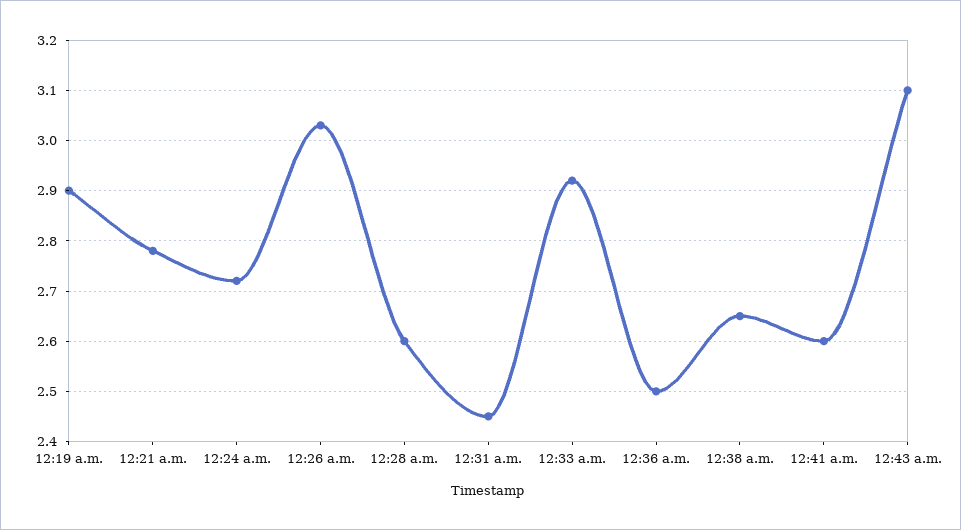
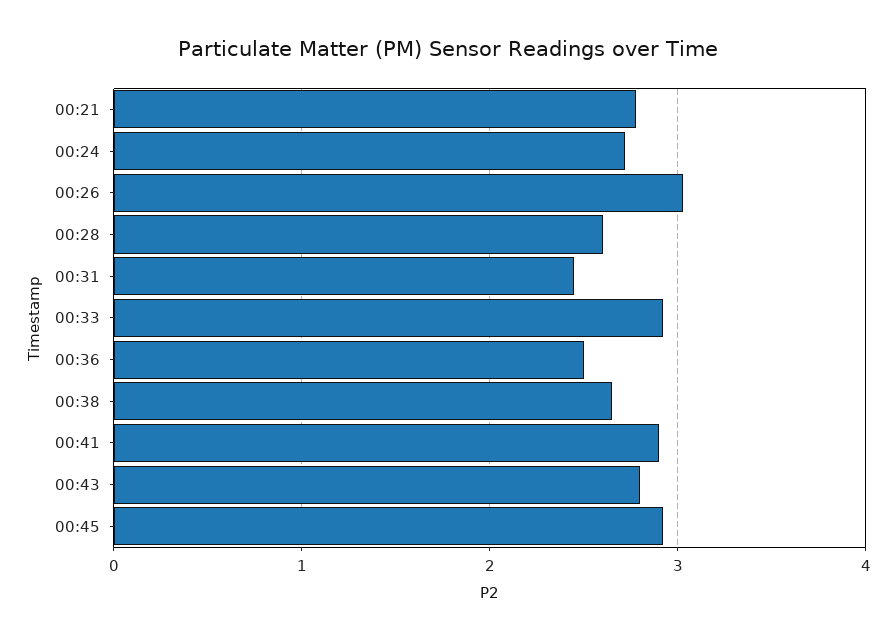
12:19 a.m.: 2.9 -> none
12:41 a.m.: 2.6 -> 2.9
12:43 a.m.: 3.1 -> 2.8
00:45: none -> 2.9

